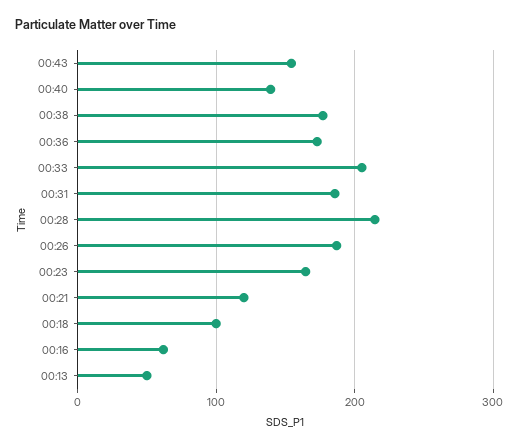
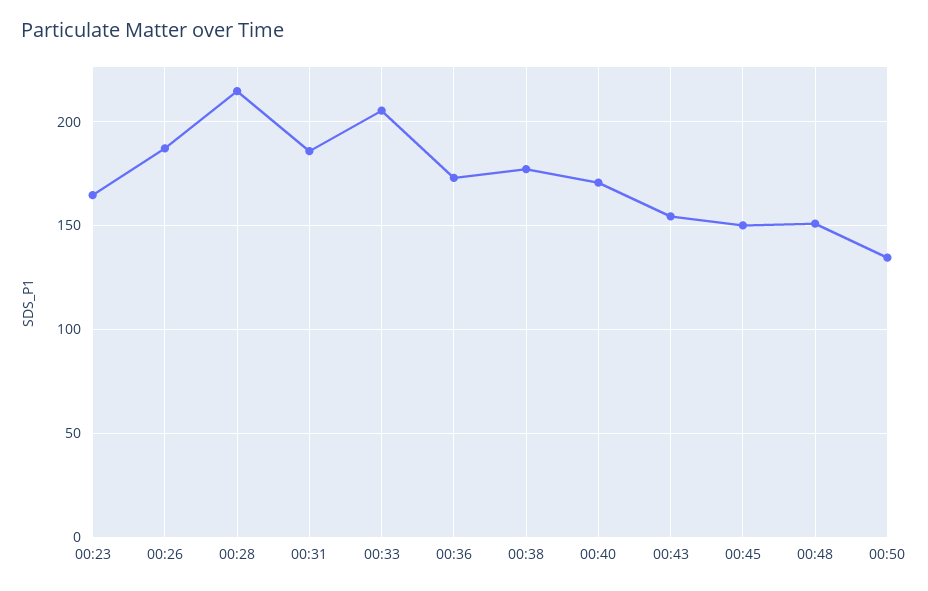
00:40: 140 -> 170
00:21: 120 -> none
00:18: 100 -> none
00:16: 60 -> none
00:13: 50 -> none
00:45: none -> 150
00:48: none -> 150
00:50: none -> 135

